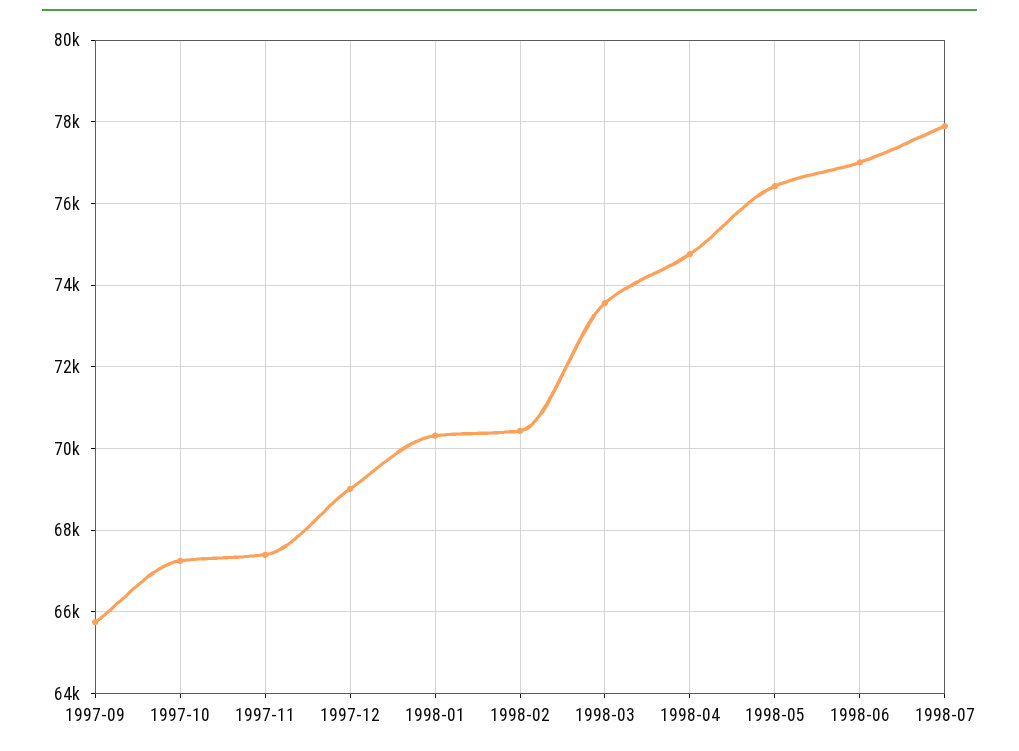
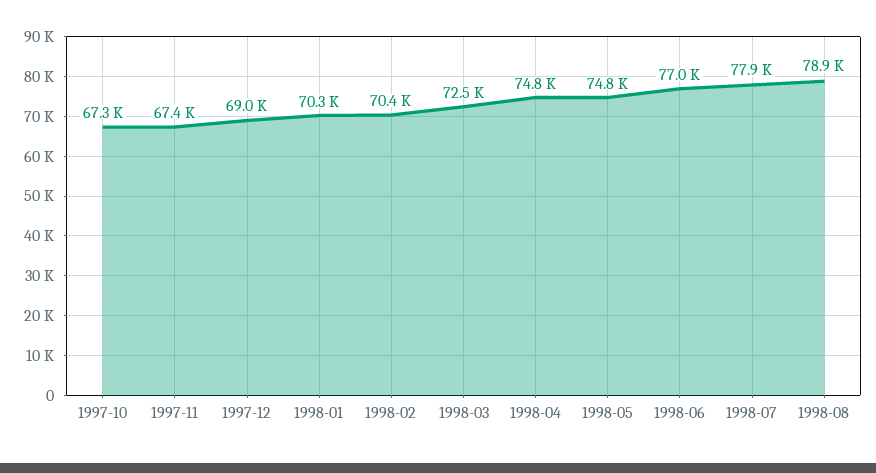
1997-09: 65800 -> none
1998-03: 73600 -> 72500
1998-05: 76400 -> 74800
1998-08: none -> 78900

